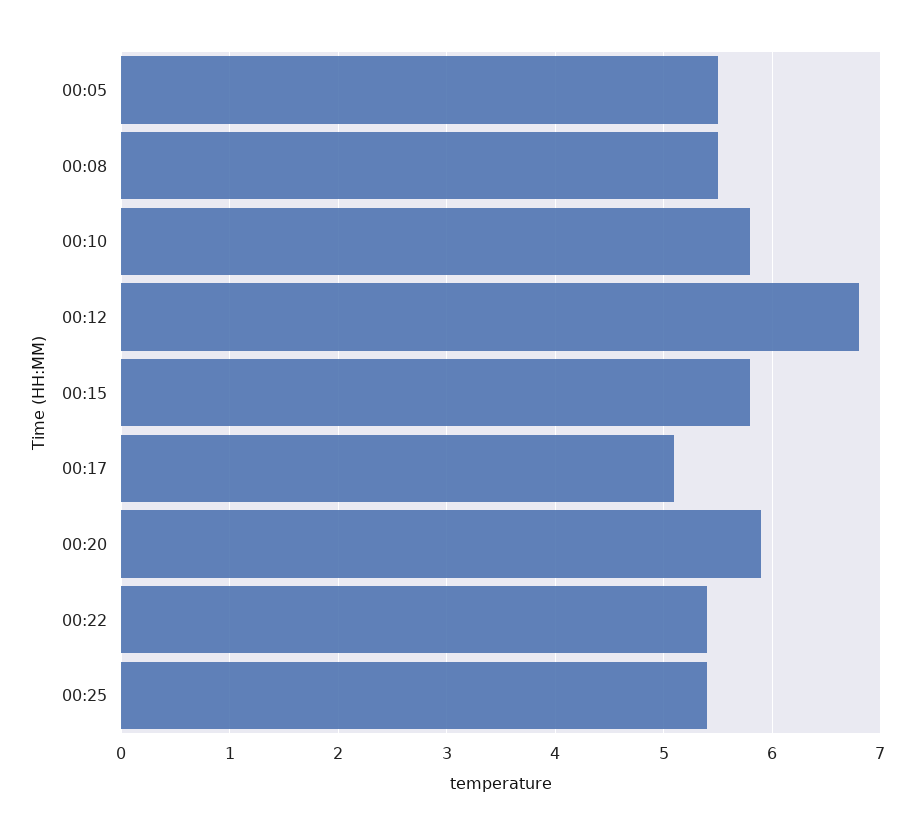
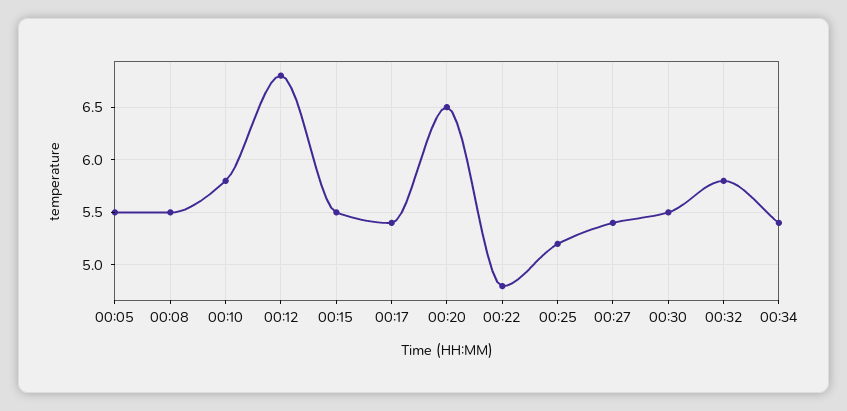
00:15: 5.8 -> 5.5
00:17: 5.1 -> 5.4
00:20: 5.9 -> 6.5
00:22: 5.4 -> 4.8
00:25: 5.4 -> 5.2
00:27: none -> 5.4
00:30: none -> 5.5
00:32: none -> 5.8
00:34: none -> 5.4

